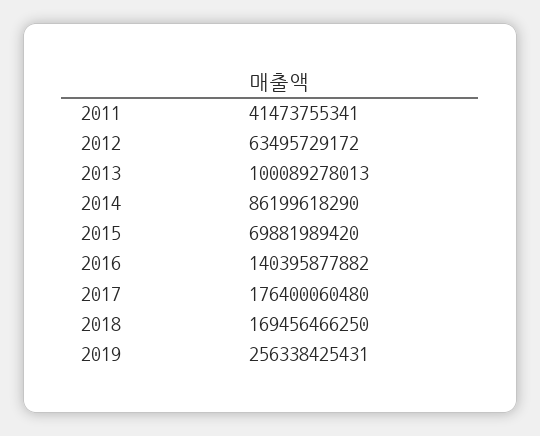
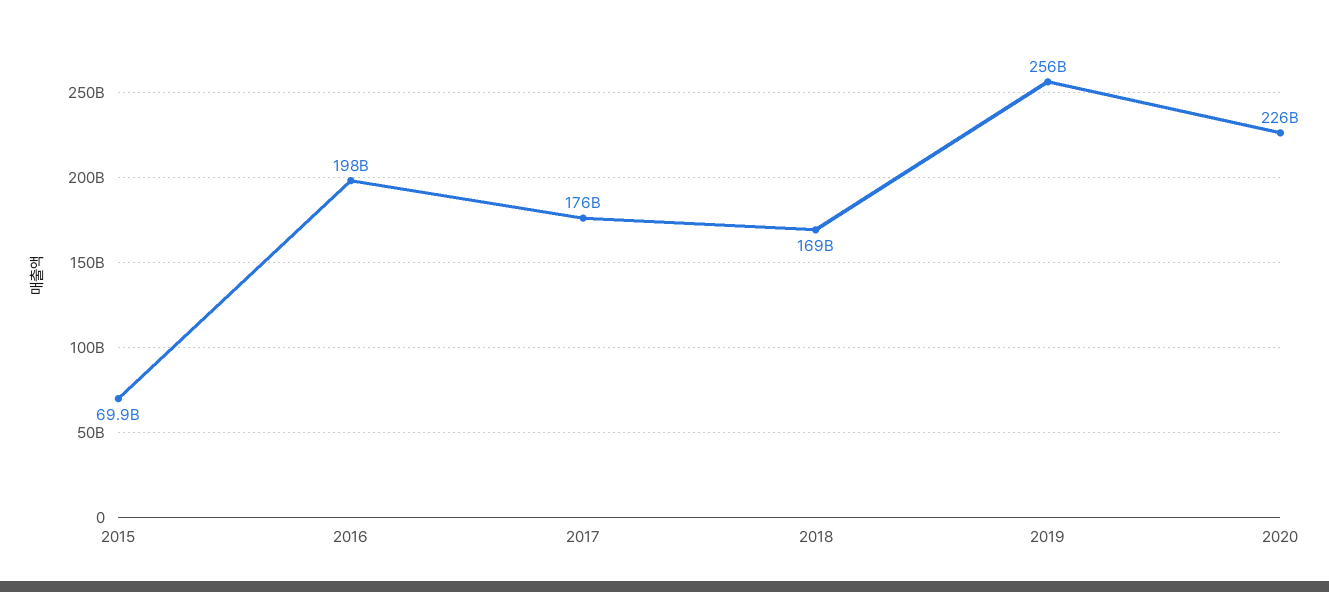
2011: 41473755341 -> none
2012: 63495729172 -> none
2013: 100089278013 -> none
2014: 86199618290 -> none
2016: 140395877882 -> 198000000000
2020: none -> 226000000000

